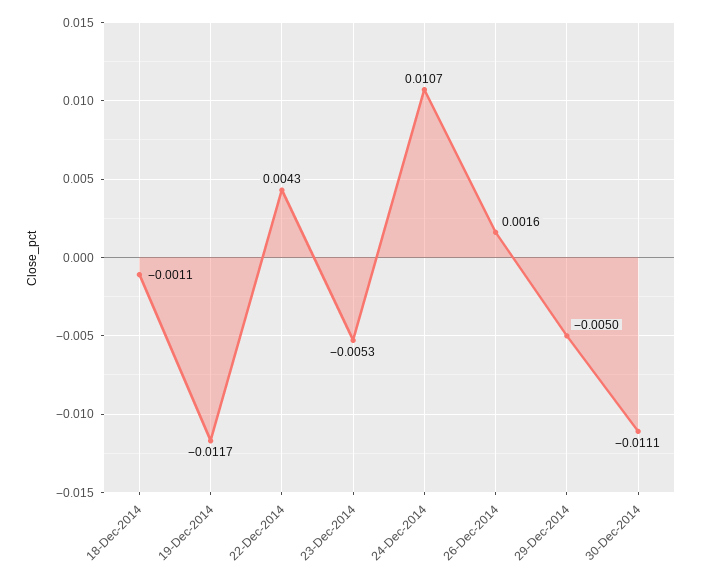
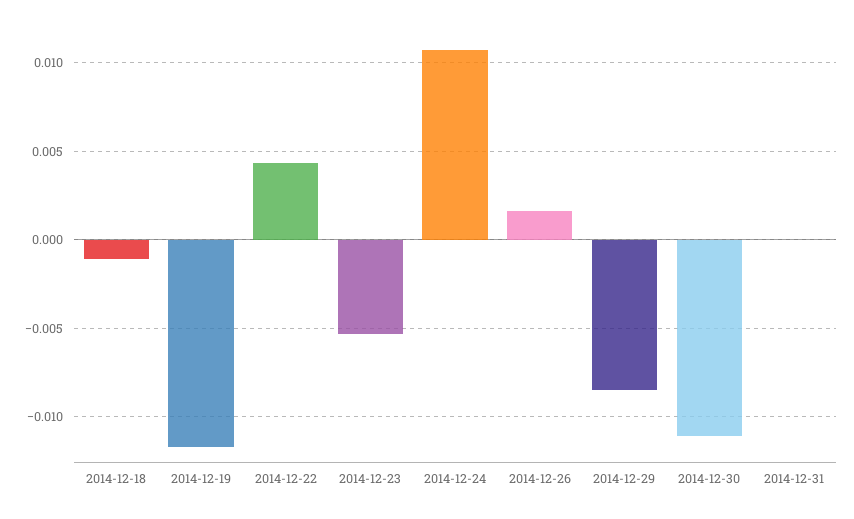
29-Dec-2014: -0.005 -> -0.0085
2014-12-31: none -> 0

